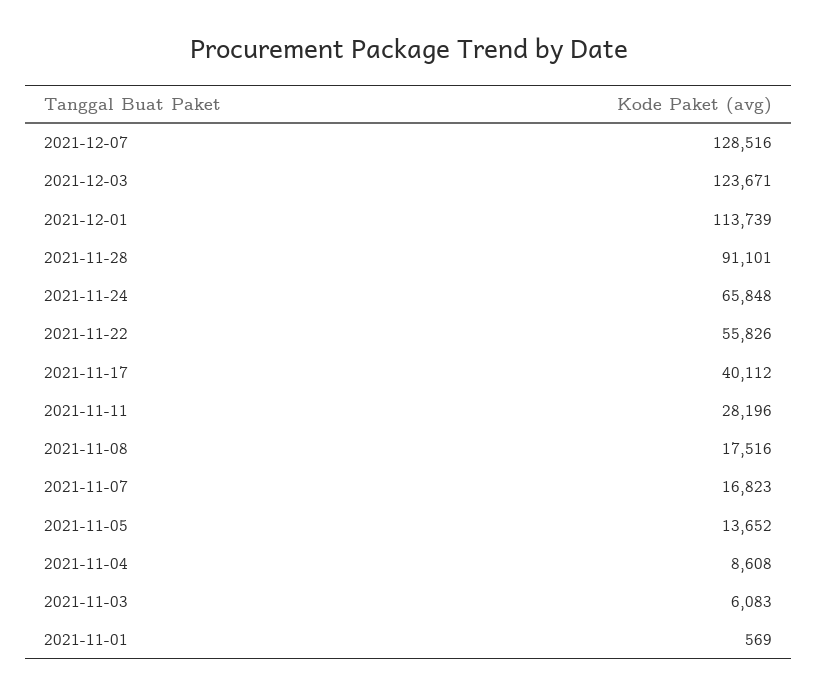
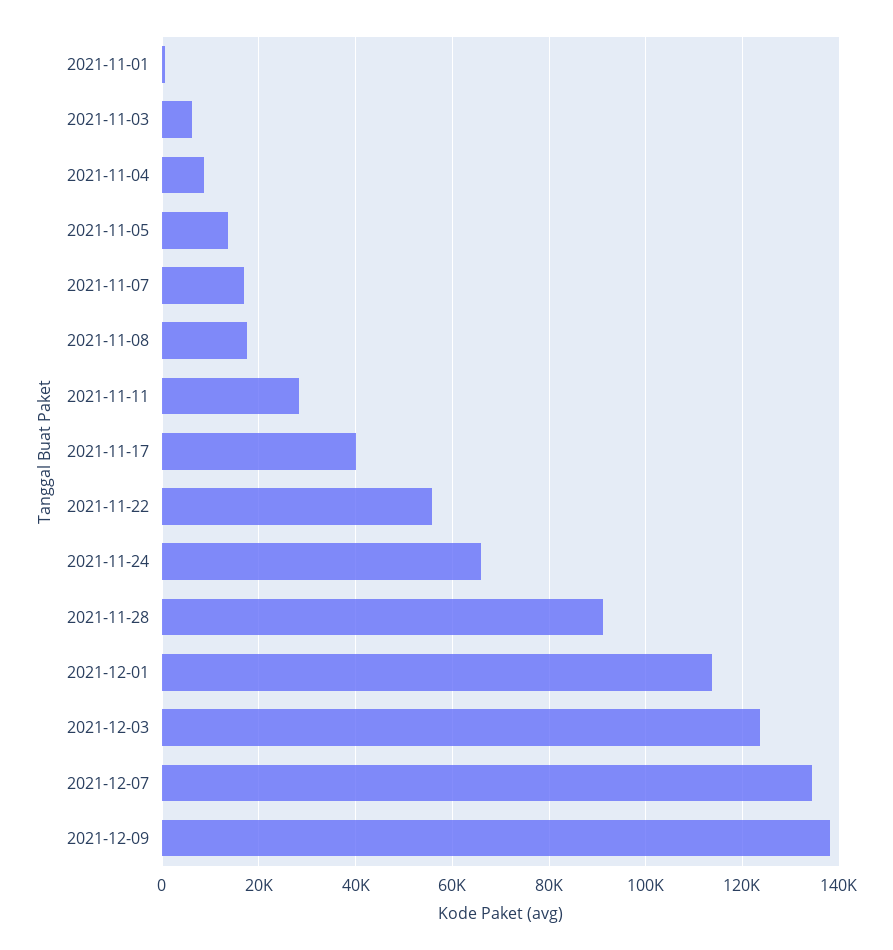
2021-12-07: 128516 -> 134000
2021-12-09: none -> 138000

